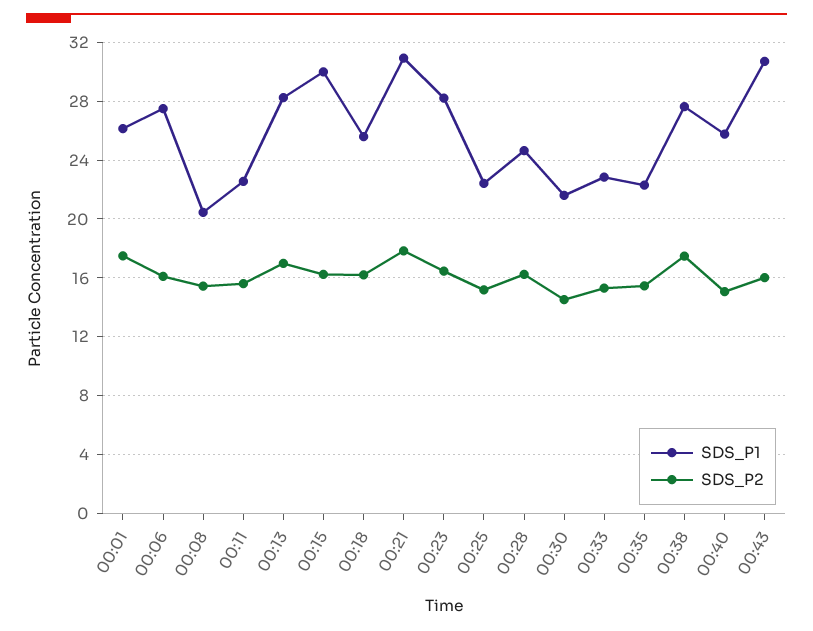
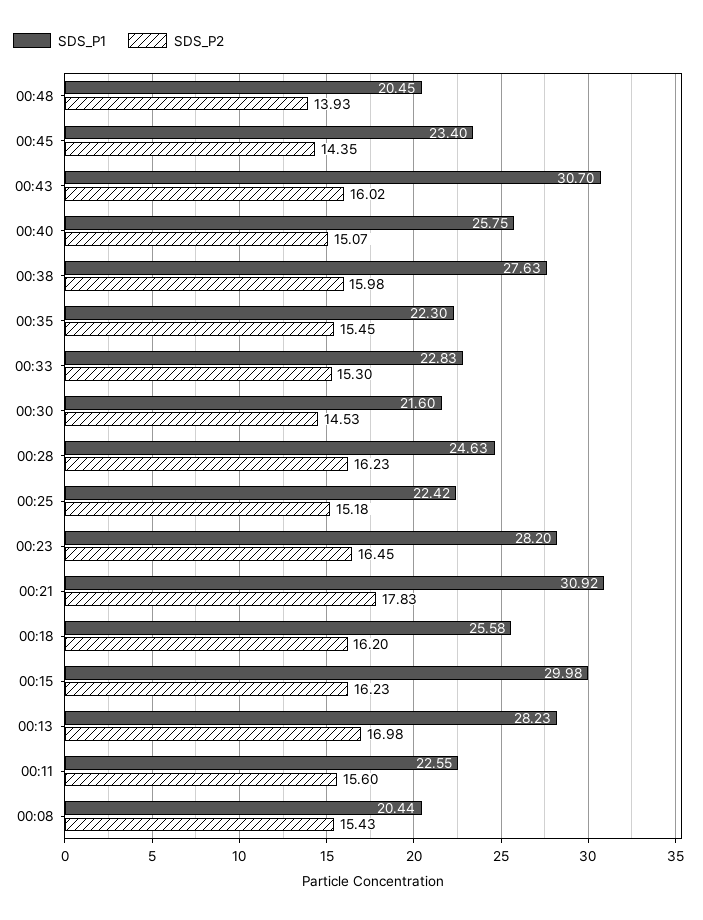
SDS_P1, 00:01: 26 -> none
SDS_P2, 00:01: 17.5 -> none
SDS_P1, 00:06: 27.5 -> none
SDS_P2, 00:06: 16 -> none
SDS_P2, 00:38: 17.5 -> 15.98
SDS_P1, 00:48: none -> 20.45
SDS_P2, 00:48: none -> 13.93
SDS_P1, 00:45: none -> 23.4
SDS_P2, 00:45: none -> 14.35

